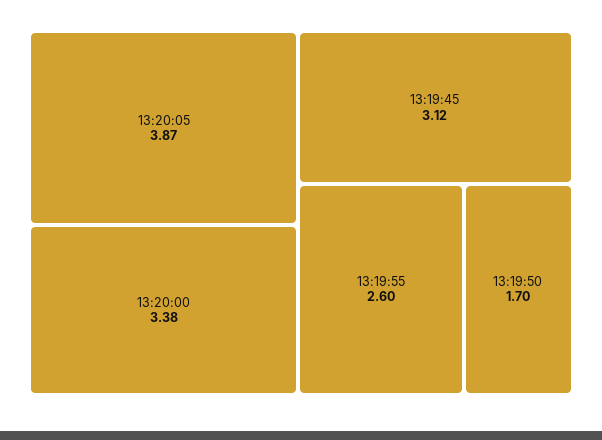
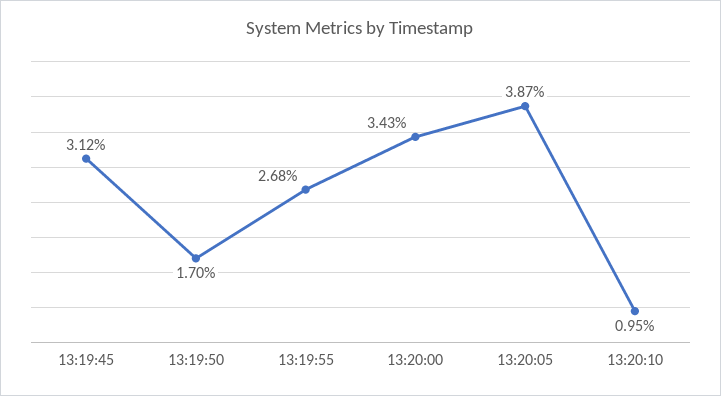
13:20:00: 3.38 -> 3.43
13:19:55: 2.6 -> 2.68
13:20:10: none -> 0.95

